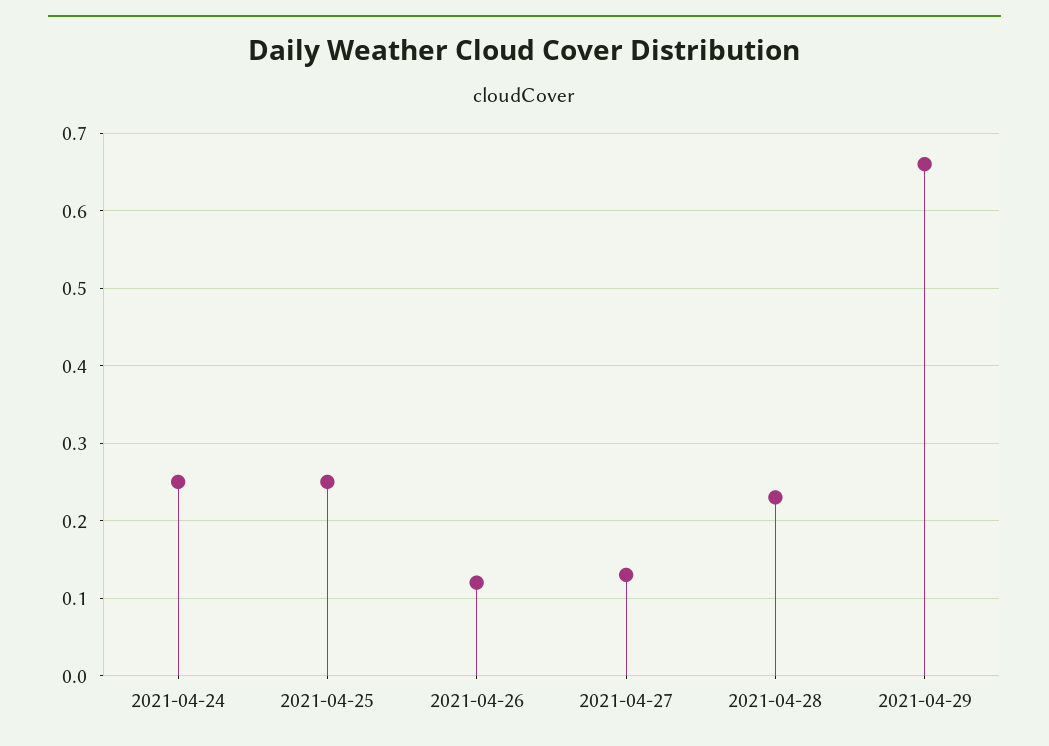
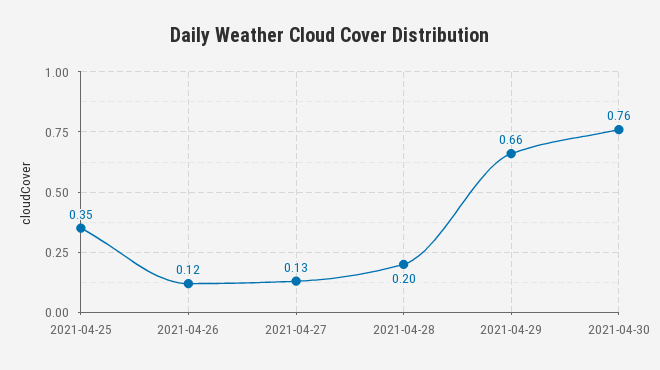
2021-04-24: 0.25 -> none
2021-04-25: 0.25 -> 0.35
2021-04-28: 0.23 -> 0.2
2021-04-30: none -> 0.76

